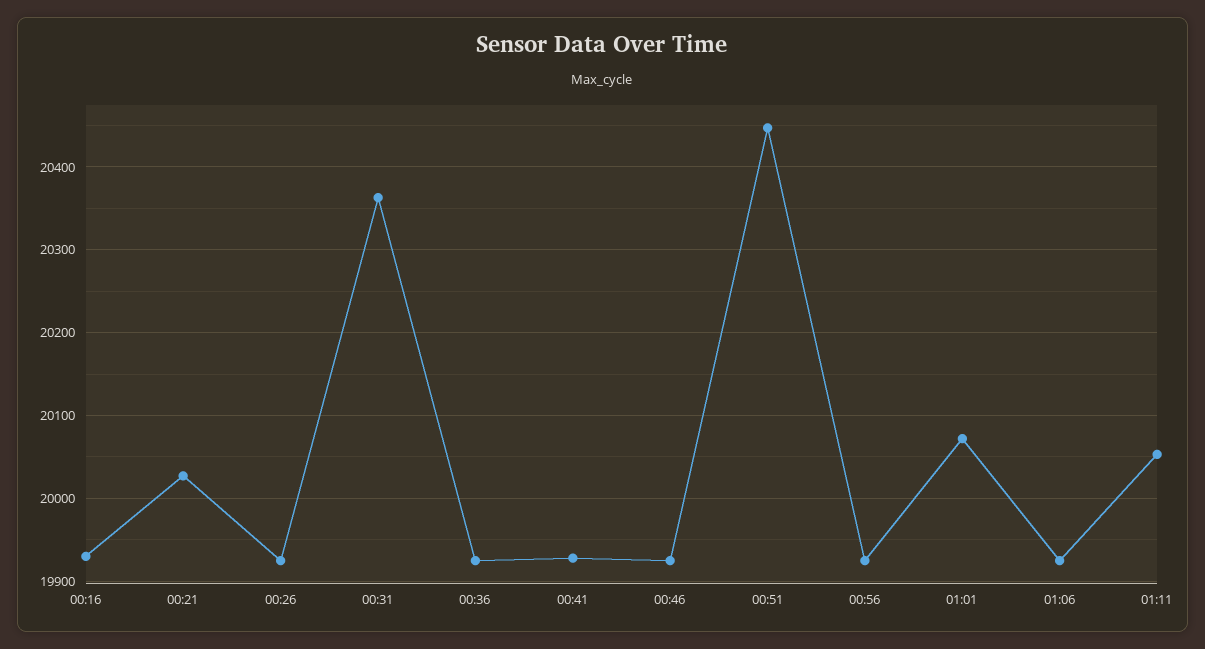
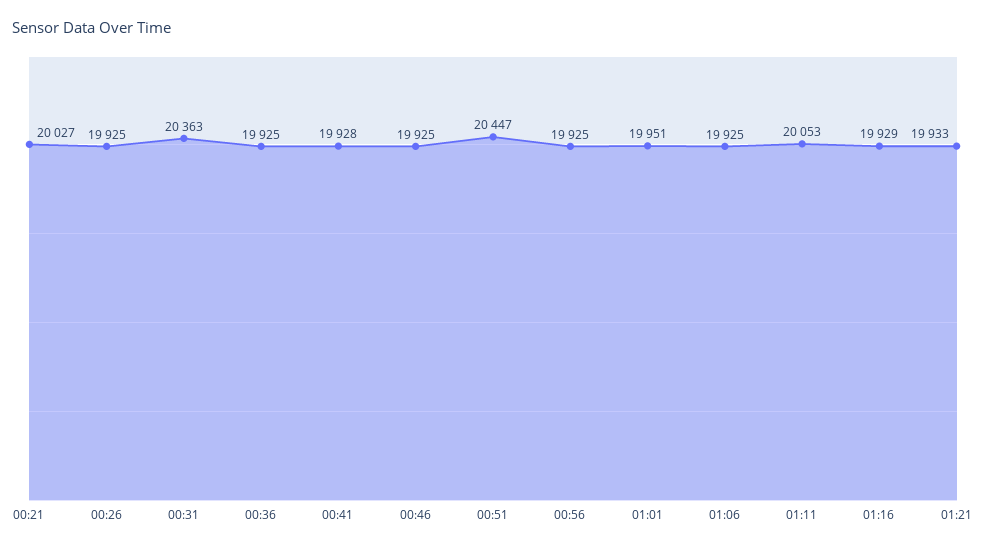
00:16: 19930 -> none
01:01: 20070 -> 19951
01:16: none -> 19929
01:21: none -> 19933

